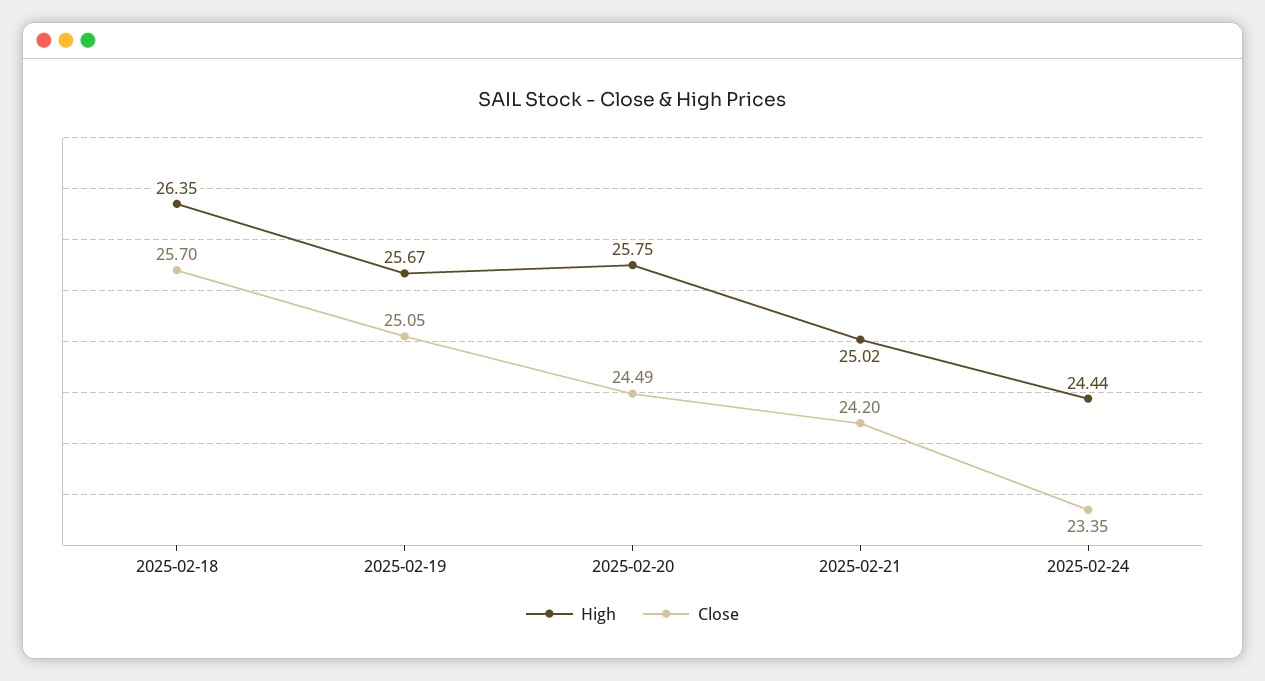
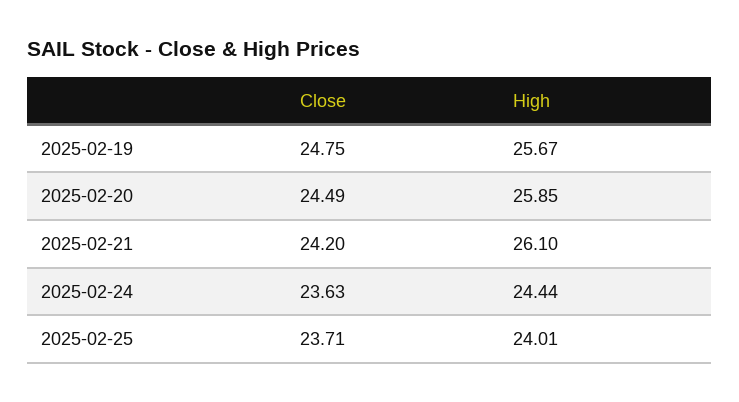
High, 2025-02-18: 26.35 -> none
Close, 2025-02-18: 25.7 -> none
Close, 2025-02-19: 25.05 -> 24.75
High, 2025-02-20: 25.75 -> 25.85
High, 2025-02-21: 25.02 -> 26.1
Close, 2025-02-24: 23.35 -> 23.63
Close, 2025-02-25: none -> 23.71
High, 2025-02-25: none -> 24.01

